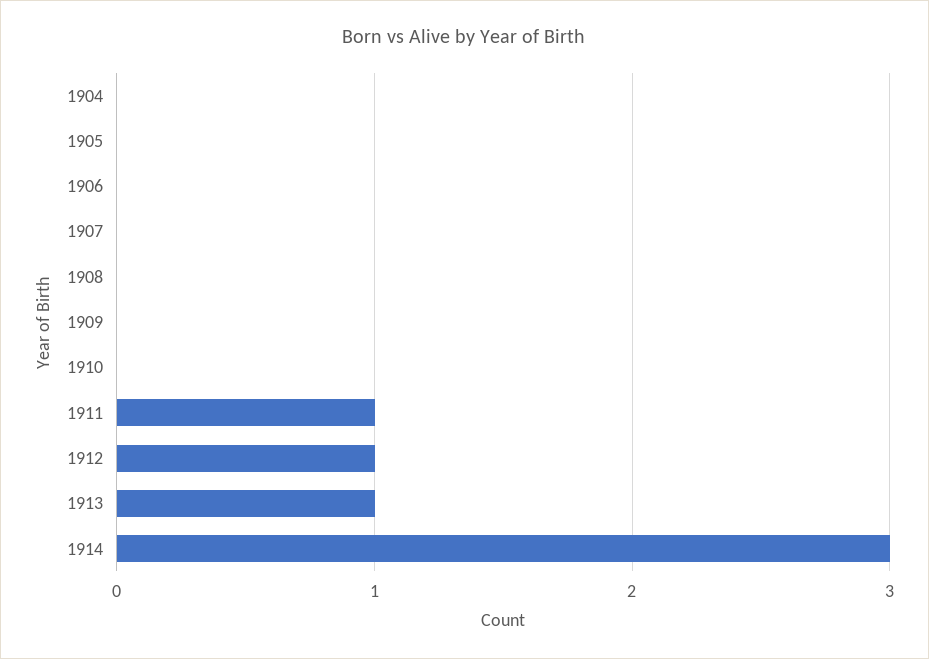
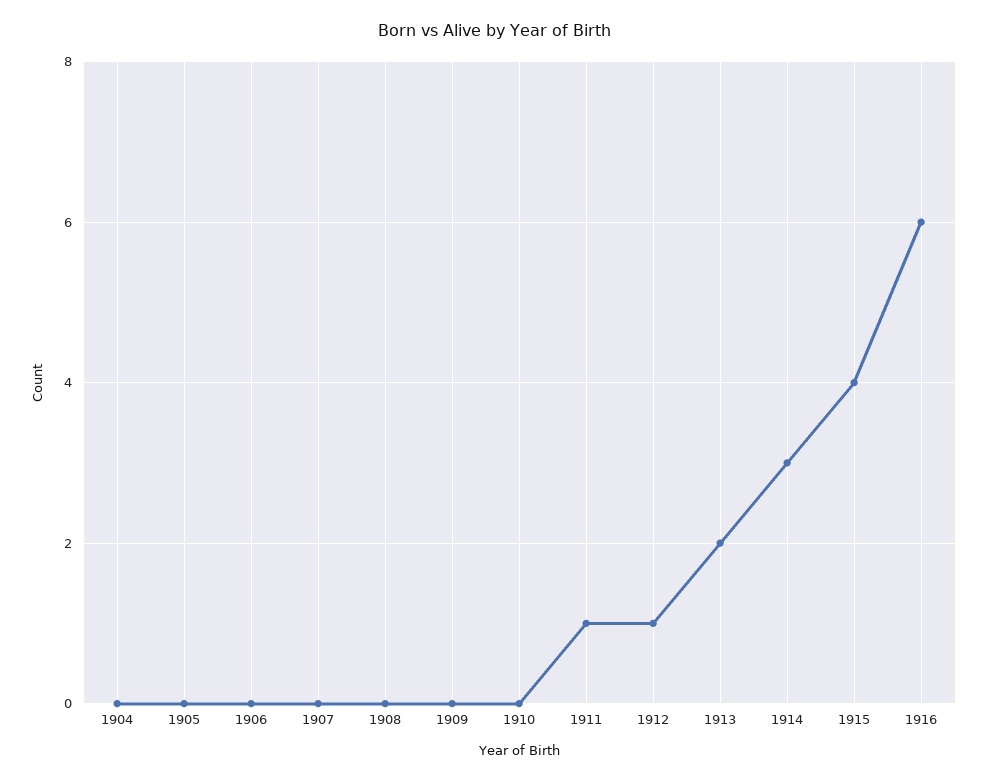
1913: 1 -> 2
1915: none -> 4
1916: none -> 6

